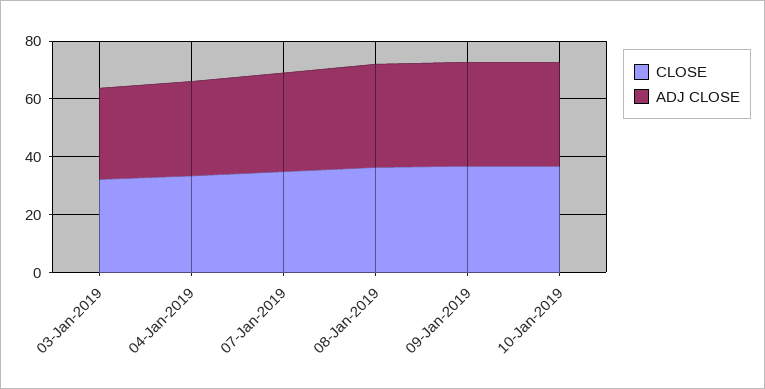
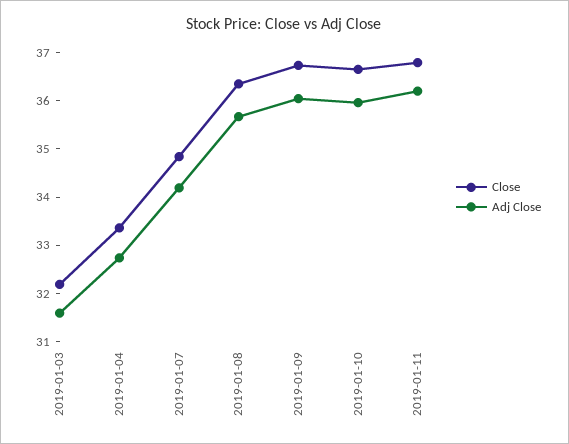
CLOSE, 2019-01-11: none -> 36.8
ADJ CLOSE, 2019-01-11: none -> 36.2

